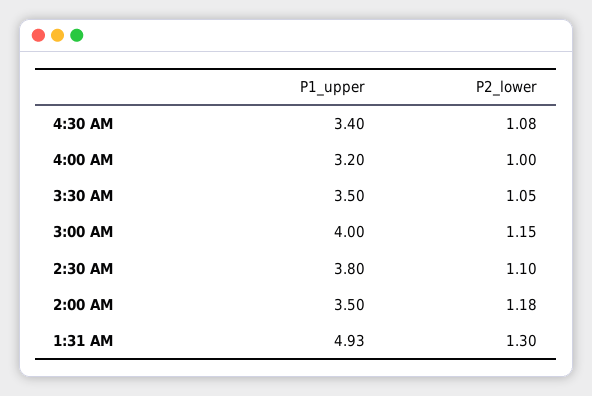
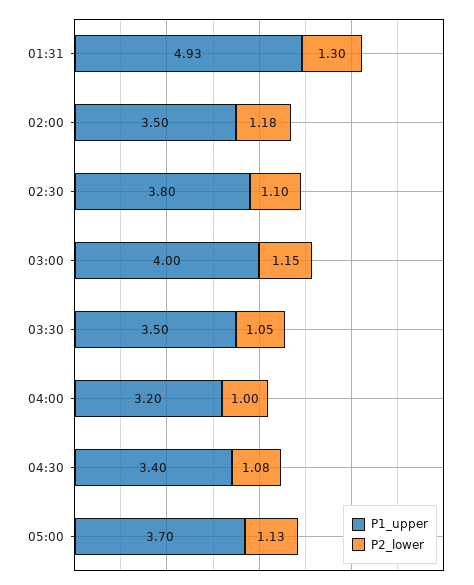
P1_upper, 05:00: none -> 3.7
P2_lower, 05:00: none -> 1.13

